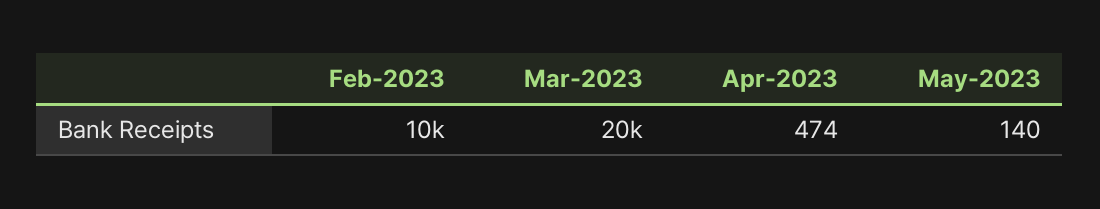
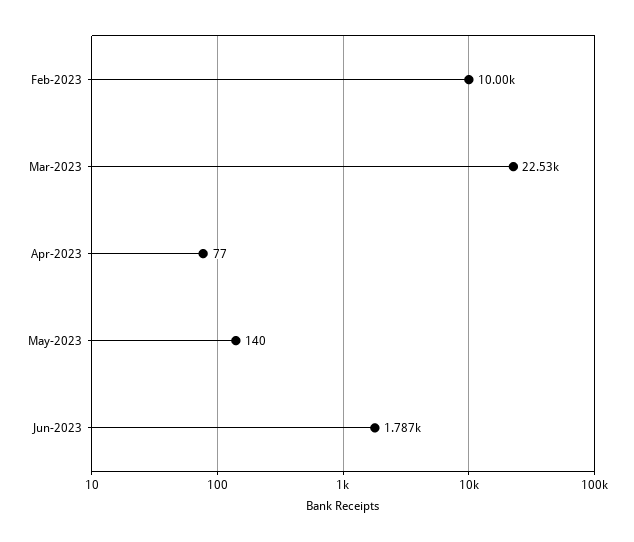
Mar-2023: 20000 -> 22530
Apr-2023: 474 -> 77
Jun-2023: none -> 1787

